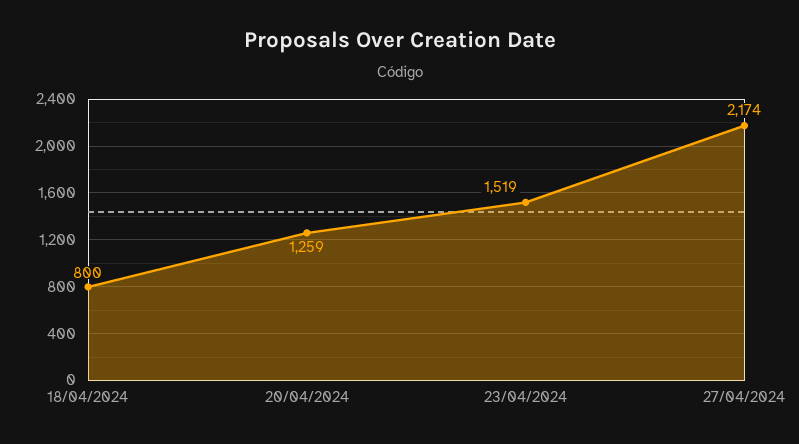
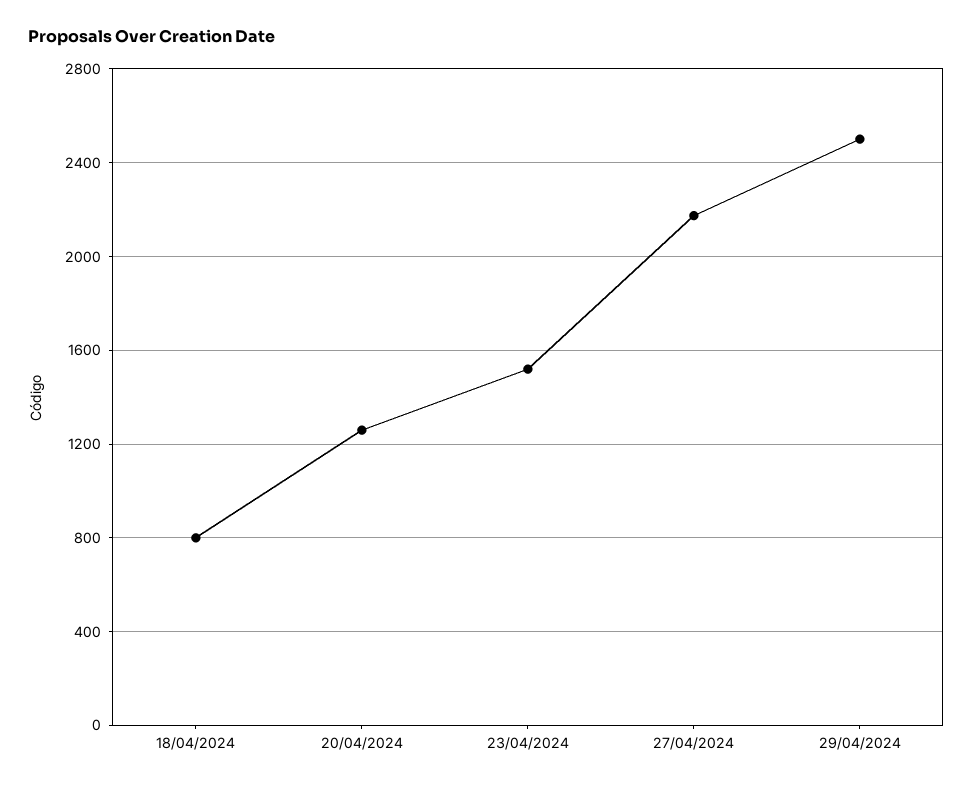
29/04/2024: none -> 2500

